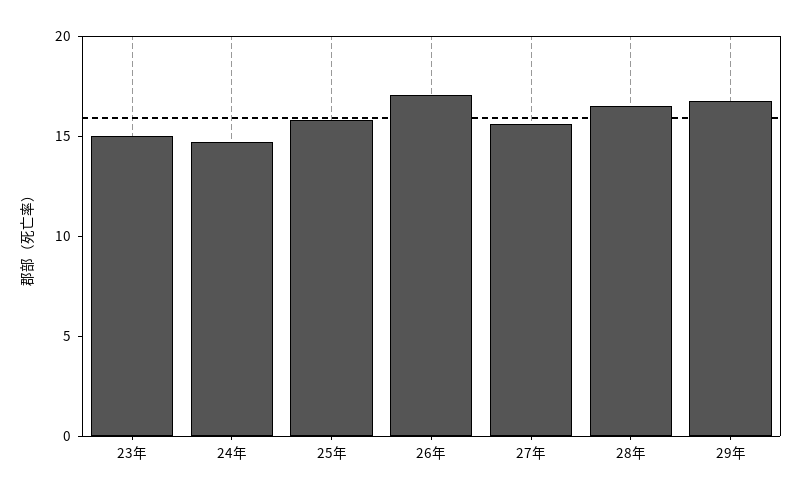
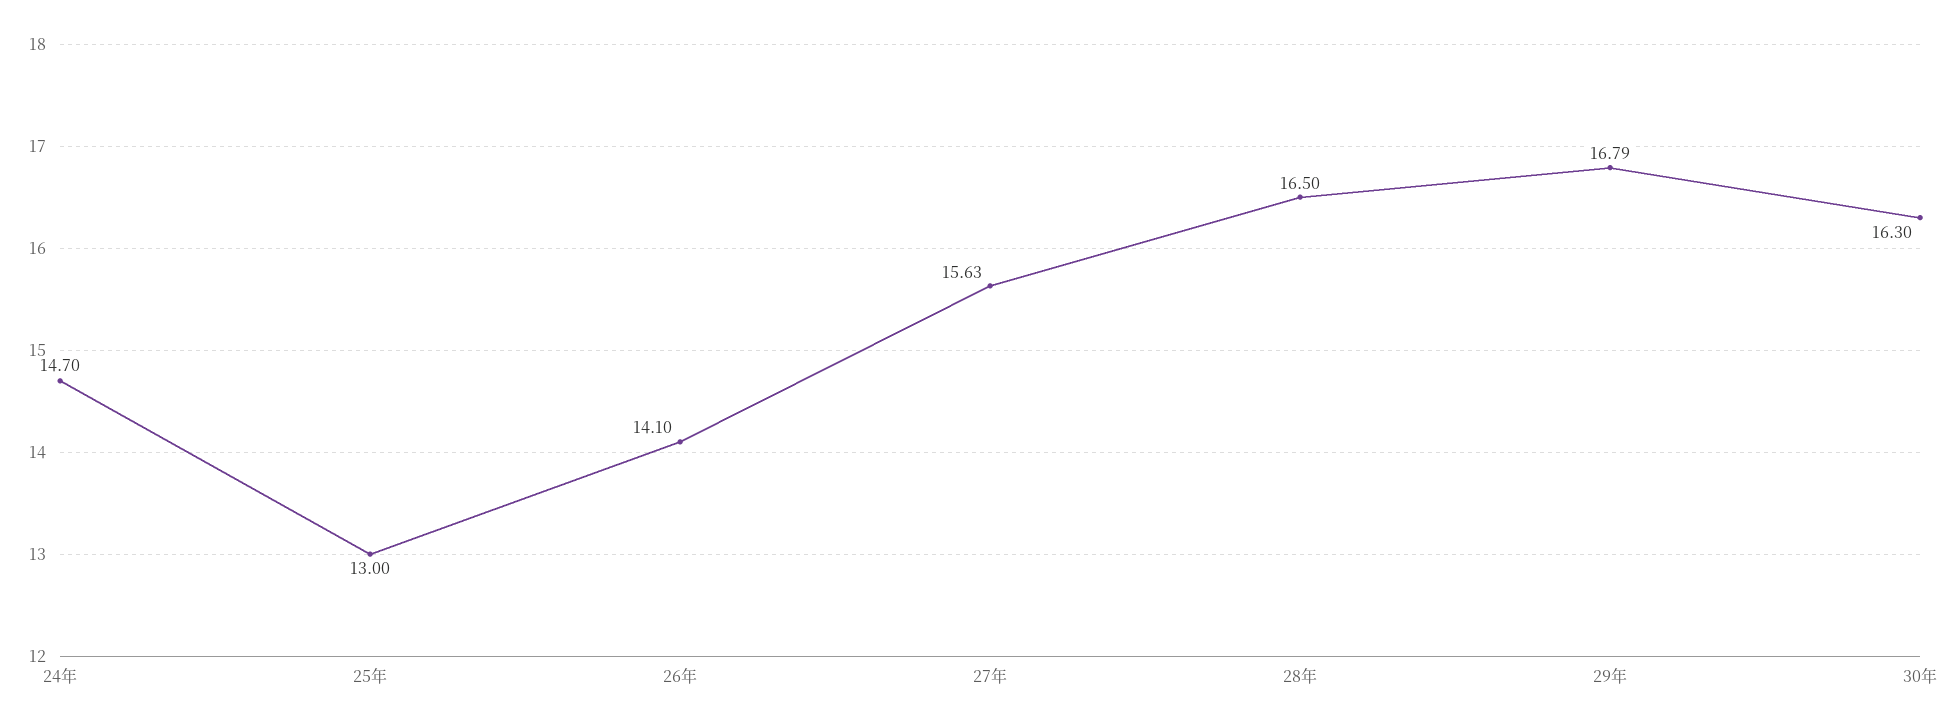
23年: 15 -> none
25年: 16 -> 13
26年: 17 -> 14.1
30年: none -> 16.3

